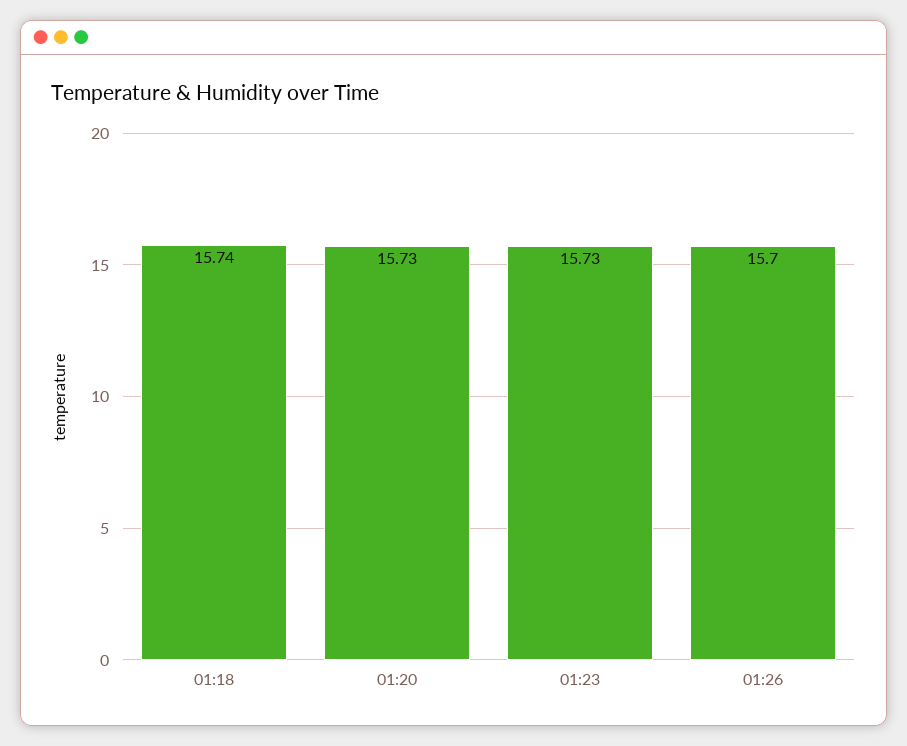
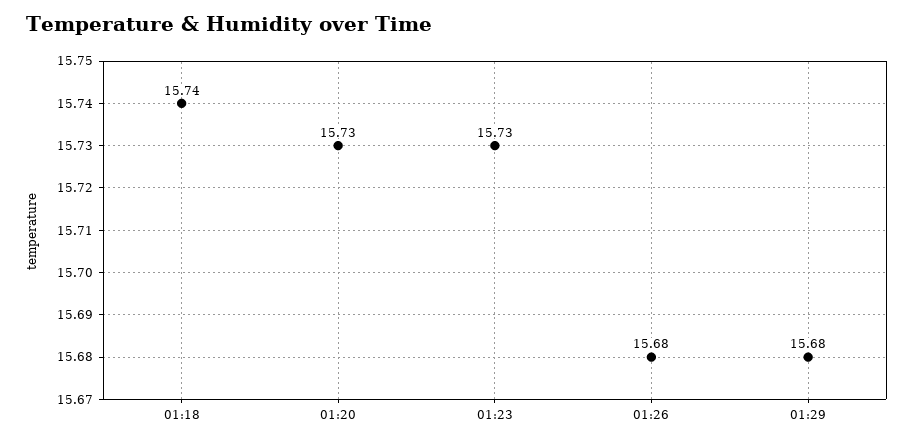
01:26: 15.7 -> 15.68
01:29: none -> 15.68

